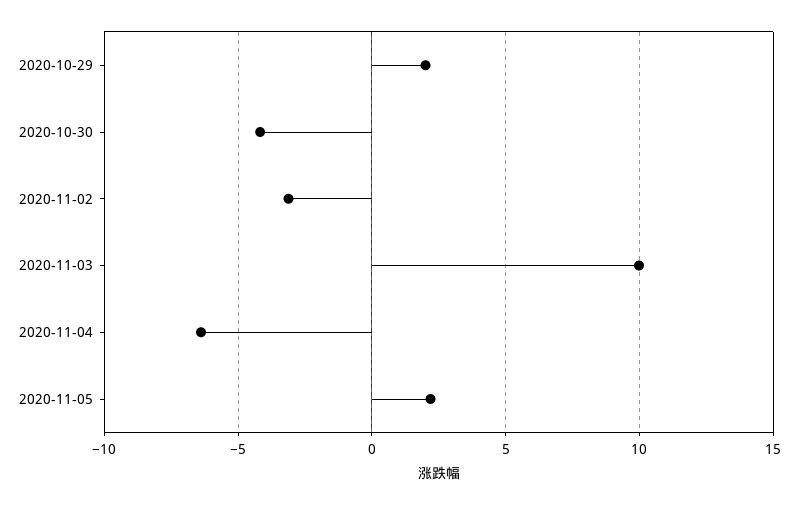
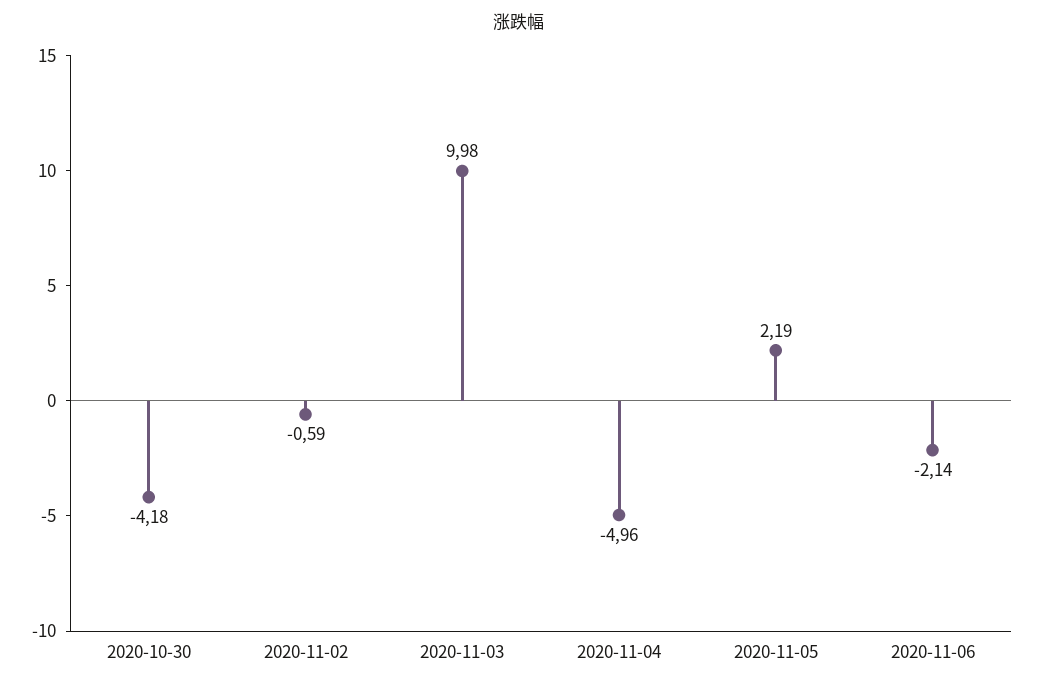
2020-10-29: 2 -> none
2020-11-02: -3 -> -0.59
2020-11-04: -6.5 -> -4.96
2020-11-06: none -> -2.14

